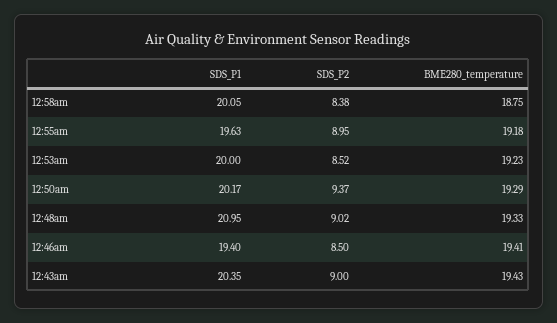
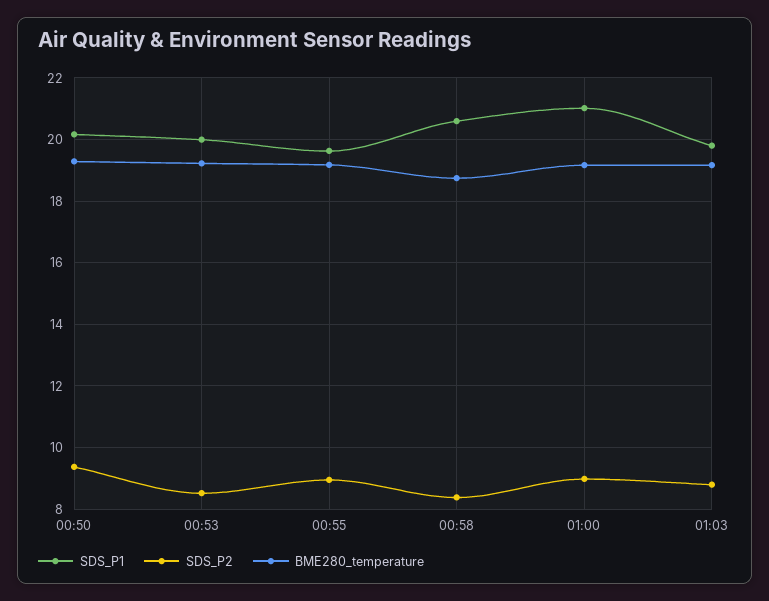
SDS_P1, 12:58am: 20.05 -> 20.6
SDS_P1, 12:48am: 20.95 -> none
SDS_P2, 12:48am: 9.02 -> none
BME280_temperature, 12:48am: 19.33 -> none
SDS_P1, 12:46am: 19.4 -> none
SDS_P2, 12:46am: 8.5 -> none
BME280_temperature, 12:46am: 19.41 -> none
SDS_P1, 12:43am: 20.35 -> none
SDS_P2, 12:43am: 9 -> none
BME280_temperature, 12:43am: 19.43 -> none
SDS_P1, 01:00: none -> 21
SDS_P2, 01:00: none -> 9
BME280_temperature, 01:00: none -> 19.2
SDS_P1, 01:03: none -> 19.8
SDS_P2, 01:03: none -> 8.8
BME280_temperature, 01:03: none -> 19.2

